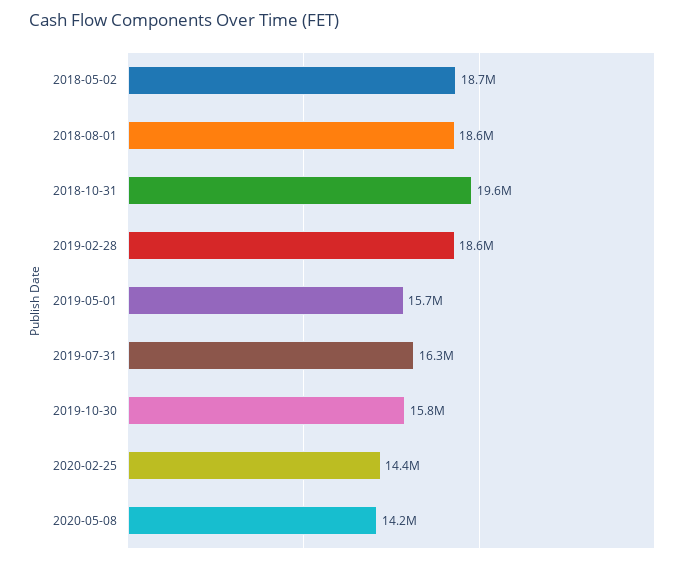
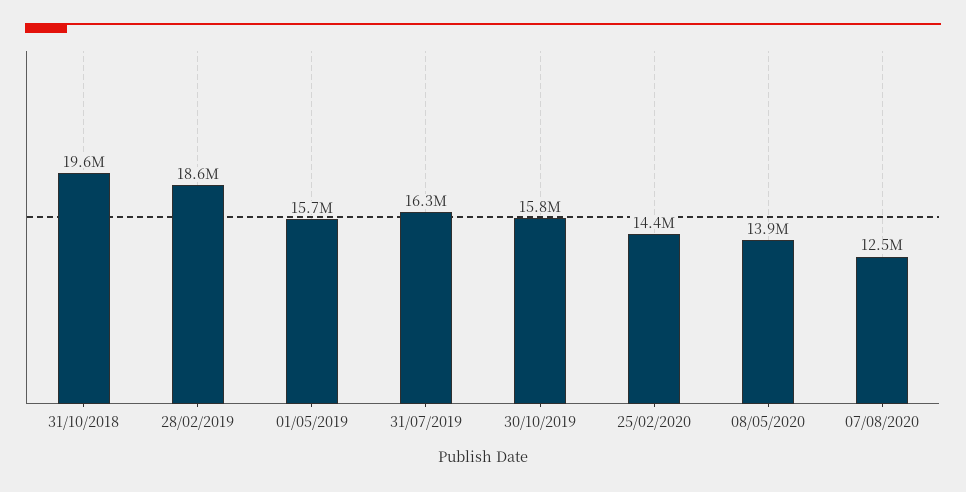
2018-05-02: 18700000 -> none
2018-08-01: 18600000 -> none
2020-05-08: 14200000 -> 13900000
07/08/2020: none -> 12500000

